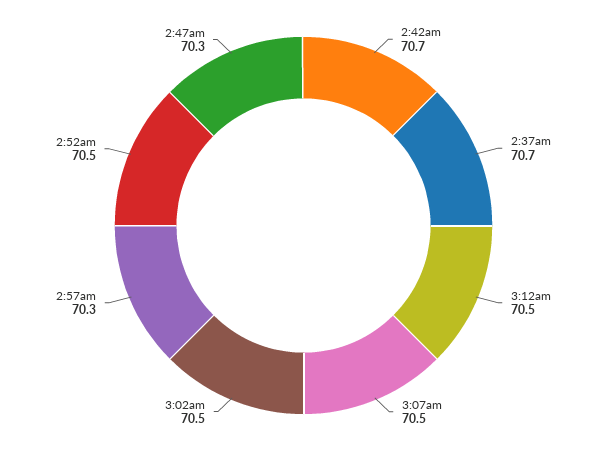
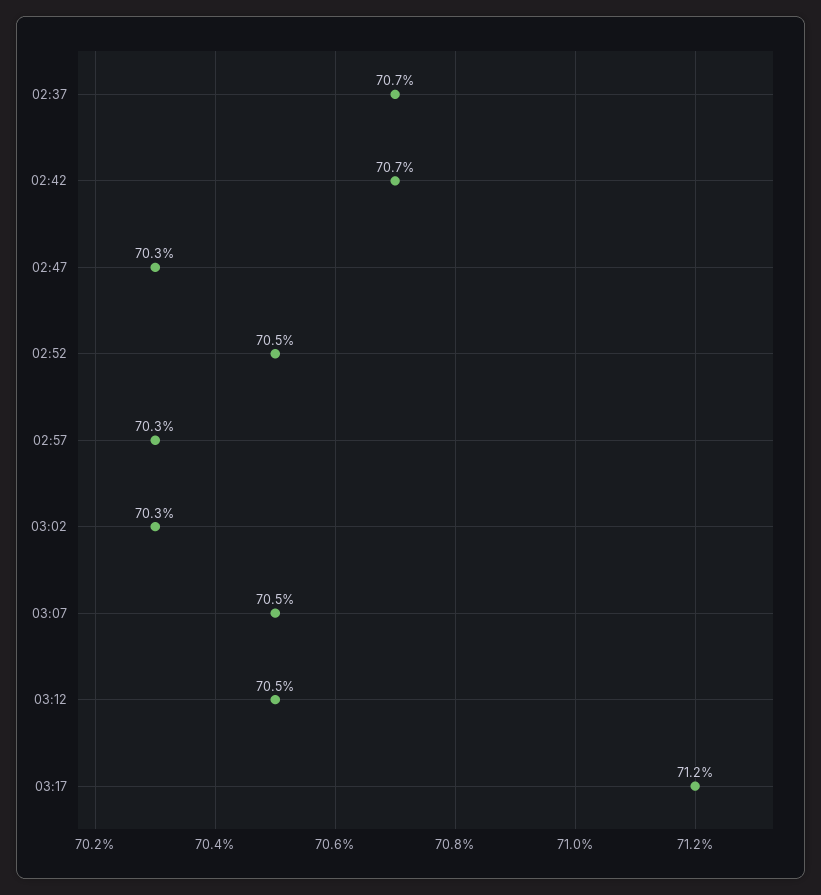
3:02am: 70.5 -> 70.3
03:17: none -> 71.2

